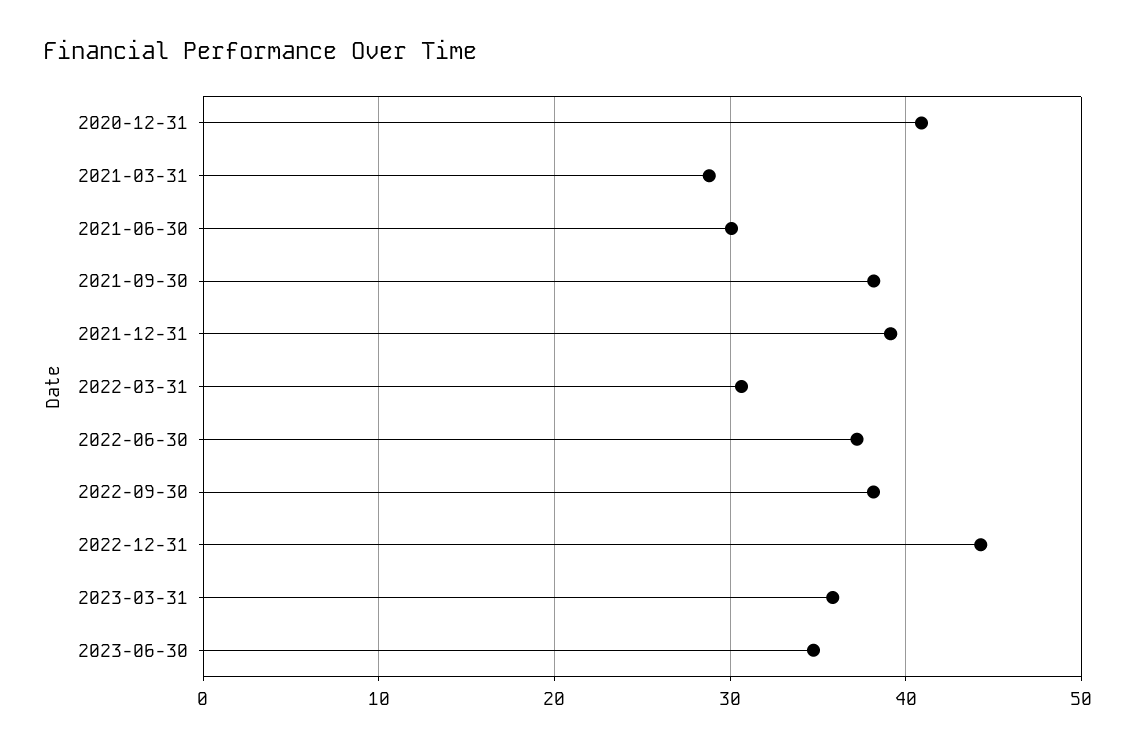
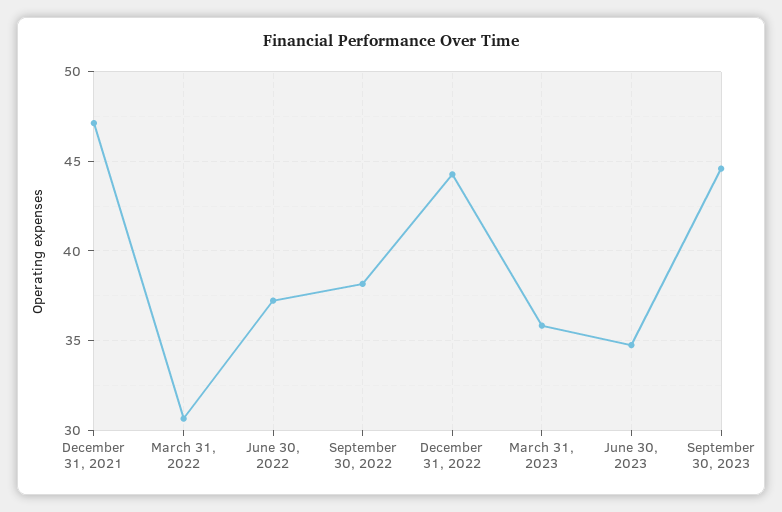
2020-12-31: 41 -> none
2021-03-31: 29 -> none
2021-06-30: 30 -> none
2021-09-30: 38 -> none
2021-12-31: 39 -> 47
September 30, 2023: none -> 44.5

